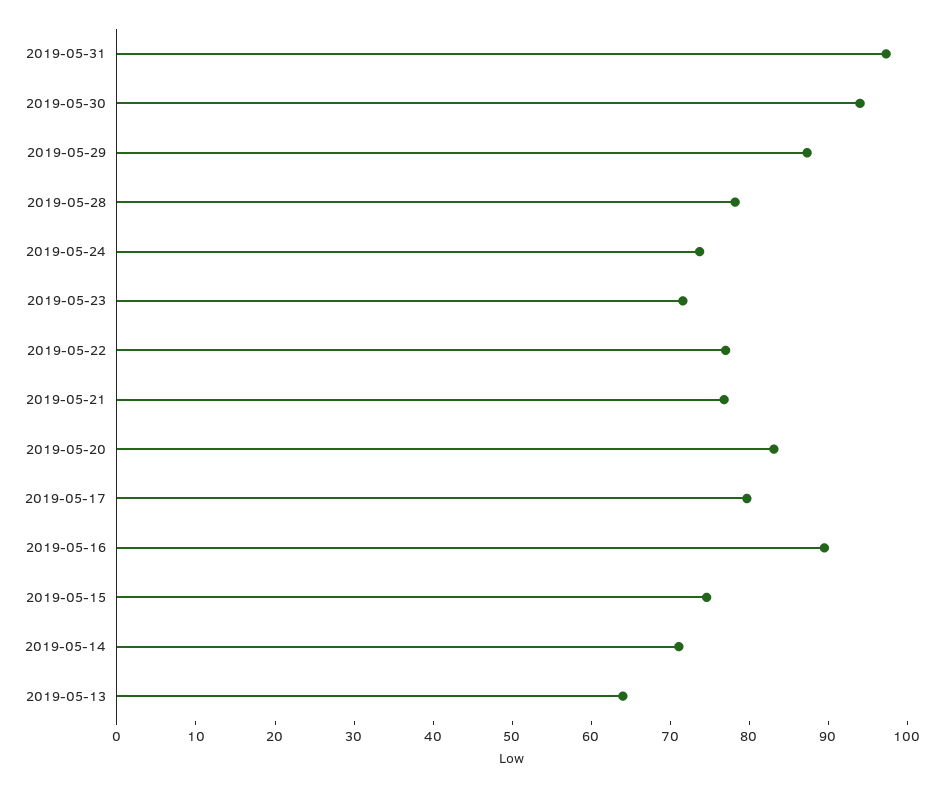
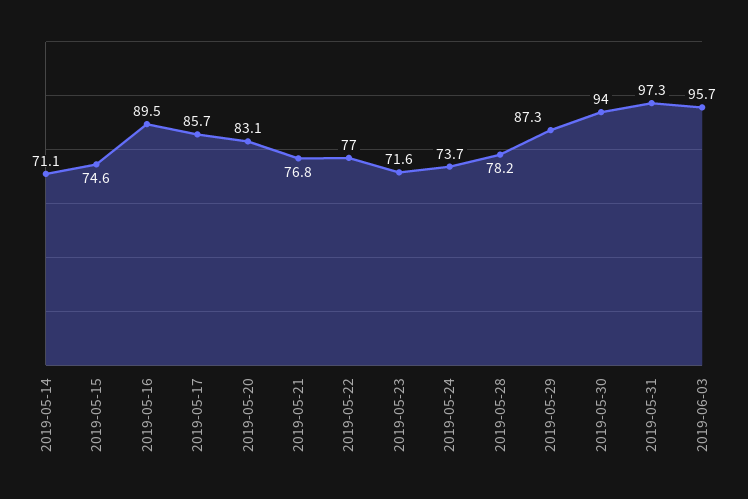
2019-05-17: 80 -> 85.7
2019-05-13: 64 -> none
2019-06-03: none -> 95.7

